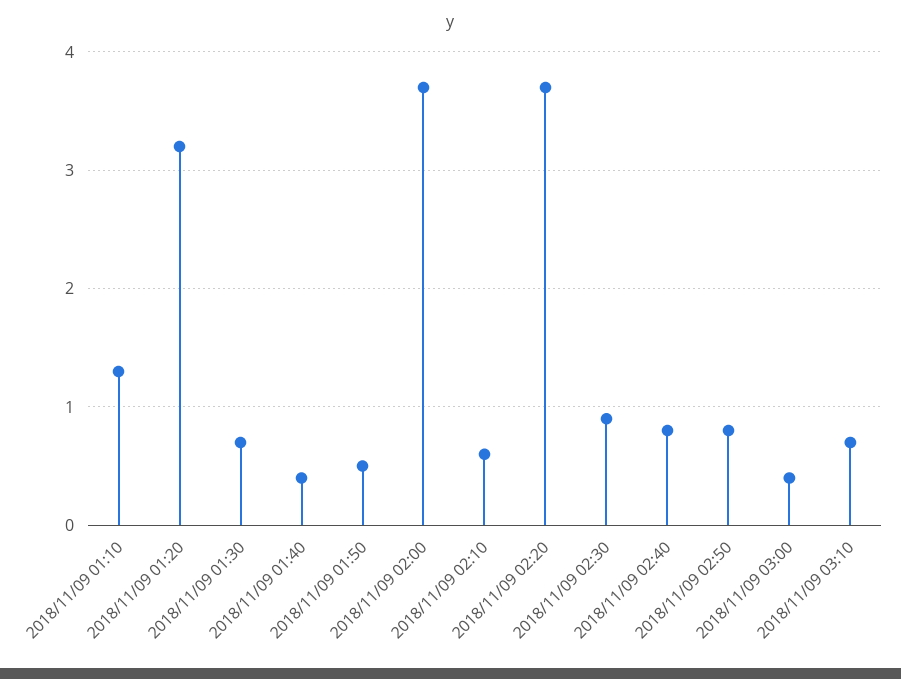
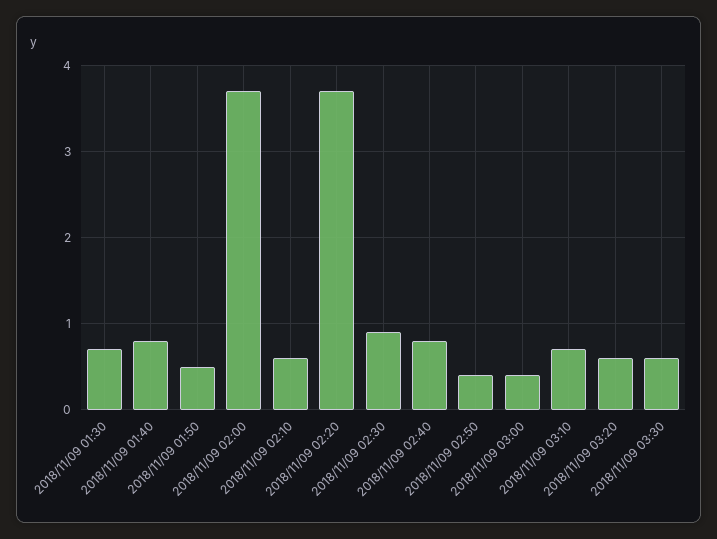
2018/11/09 01:10: 1.3 -> none
2018/11/09 01:20: 3.2 -> none
2018/11/09 01:40: 0.4 -> 0.8
2018/11/09 02:50: 0.8 -> 0.4
2018/11/09 03:20: none -> 0.6
2018/11/09 03:30: none -> 0.6

